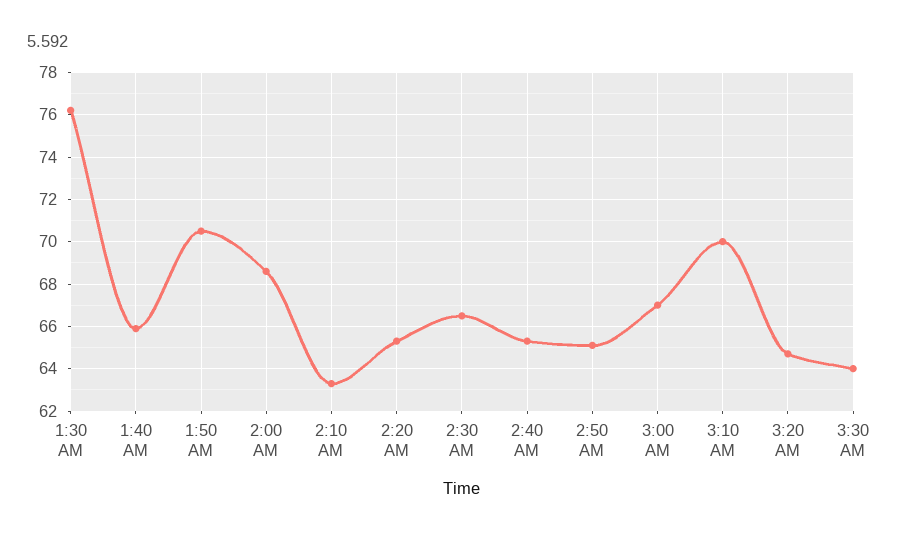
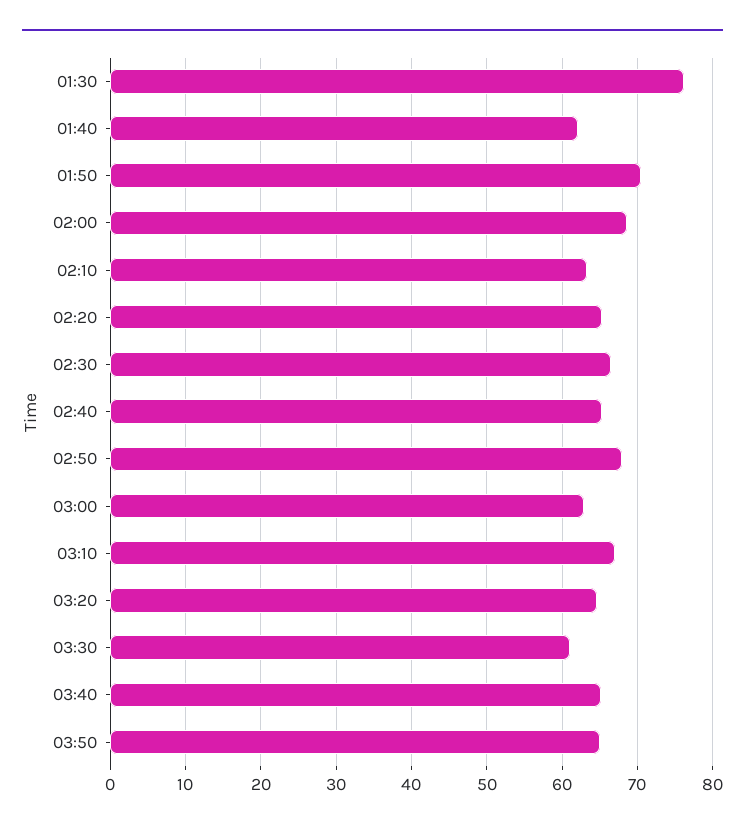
1:40 AM: 66 -> 62
2:50 AM: 65 -> 68
3:00 AM: 67 -> 63
3:10 AM: 70 -> 67
3:30 AM: 64 -> 61
03:40: none -> 65
03:50: none -> 65

